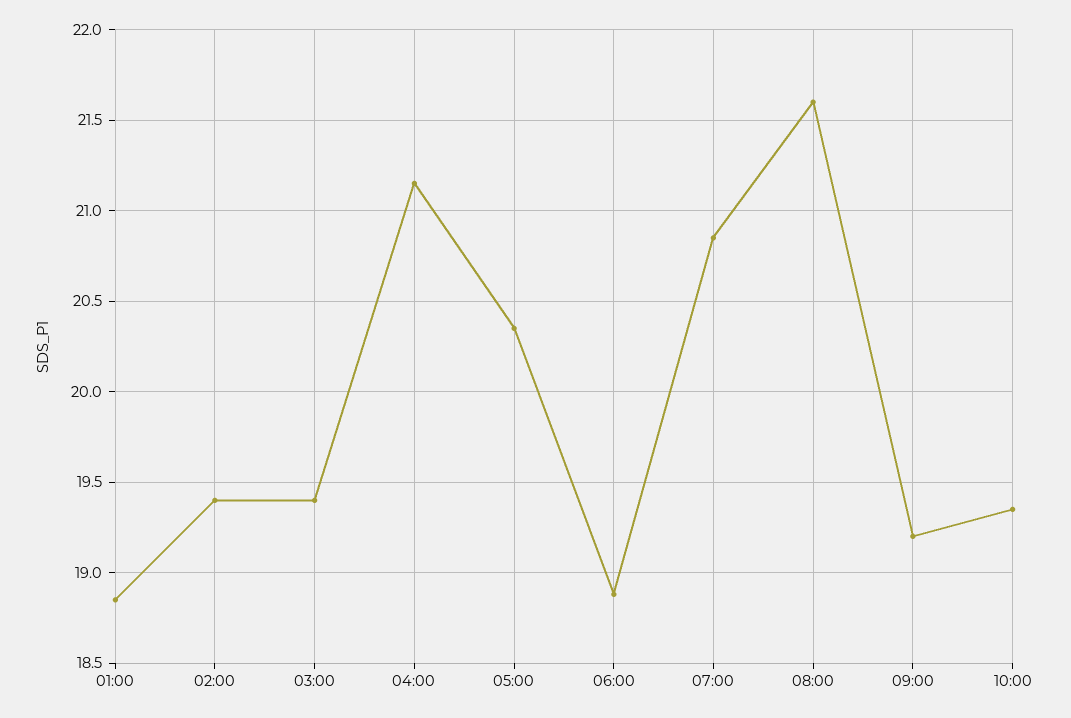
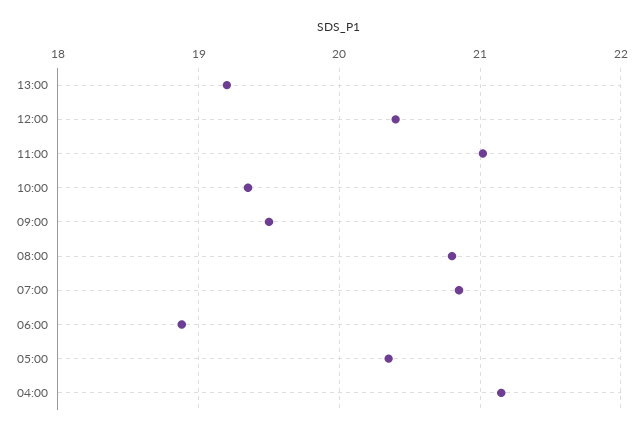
01:00: 18.85 -> none
02:00: 19.4 -> none
03:00: 19.4 -> none
08:00: 21.6 -> 20.8
09:00: 19.2 -> 19.5
13:00: none -> 19.2
12:00: none -> 20.4
11:00: none -> 21

